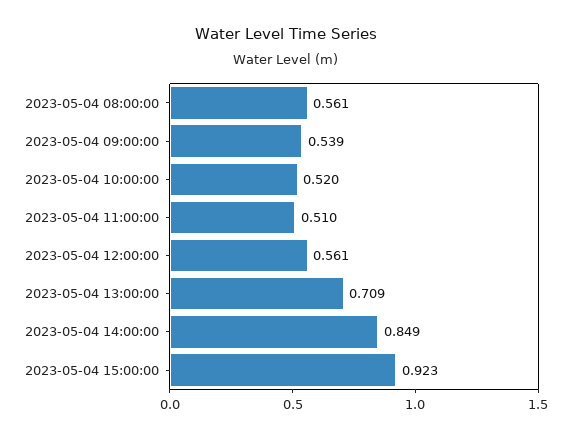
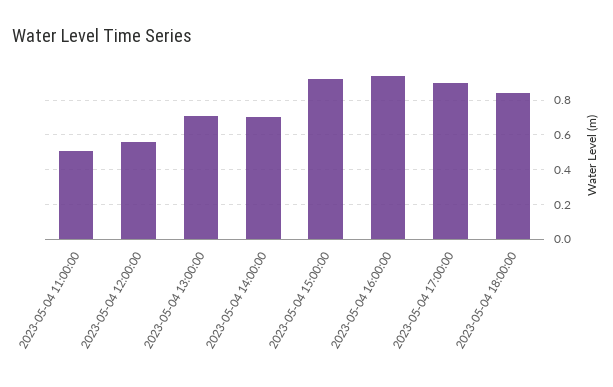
2023-05-04 08:00:00: 0.561 -> none
2023-05-04 09:00:00: 0.539 -> none
2023-05-04 10:00:00: 0.52 -> none
2023-05-04 14:00:00: 0.849 -> 0.7
2023-05-04 16:00:00: none -> 0.95
2023-05-04 17:00:00: none -> 0.9
2023-05-04 18:00:00: none -> 0.85

